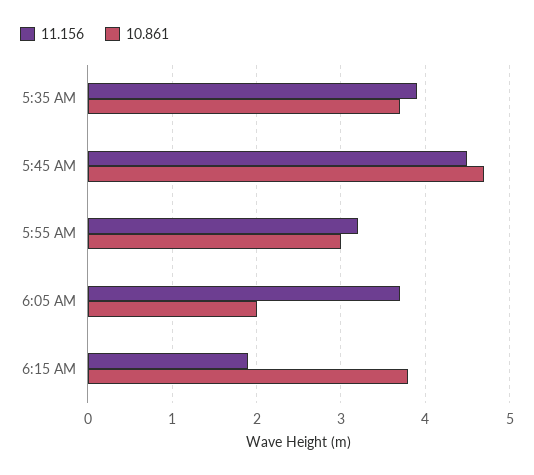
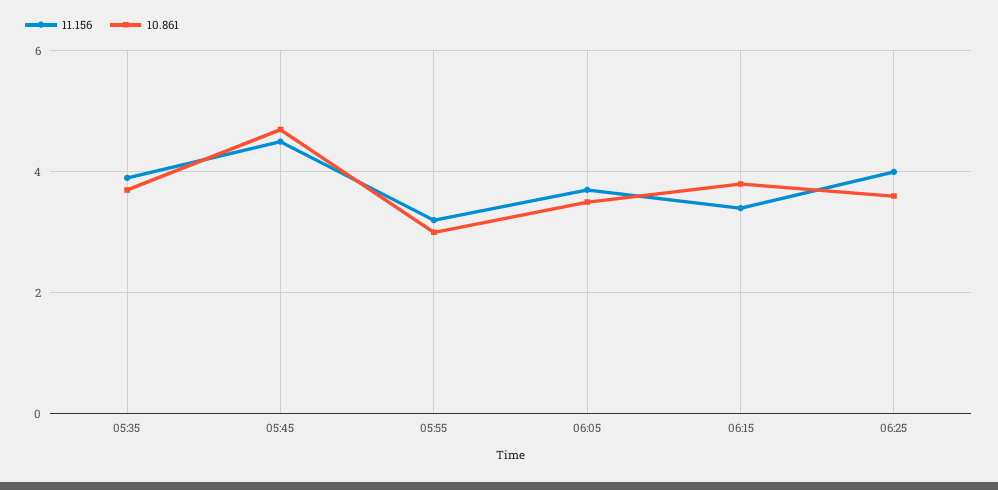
10.861, 6:05 AM: 2 -> 3.5
11.156, 6:15 AM: 1.9 -> 3.5
11.156, 06:25: none -> 4
10.861, 06:25: none -> 3.5

